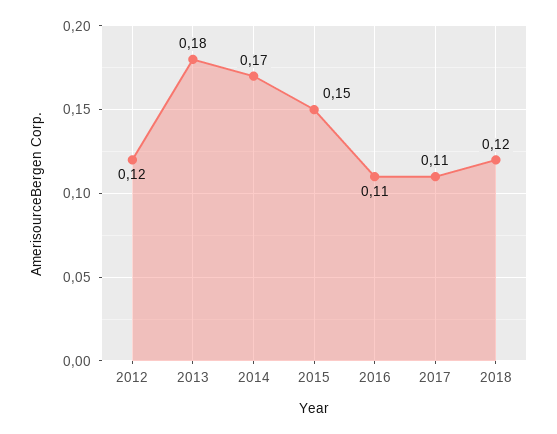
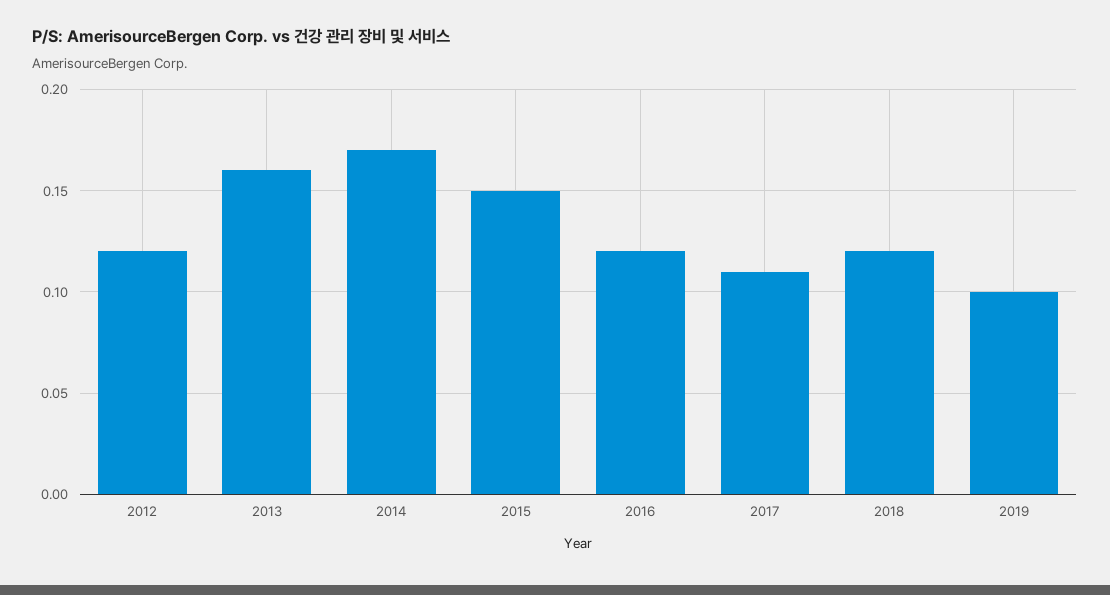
2013: 0.18 -> 0.16
2016: 0.11 -> 0.12
2019: none -> 0.1

